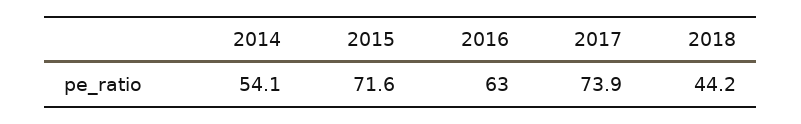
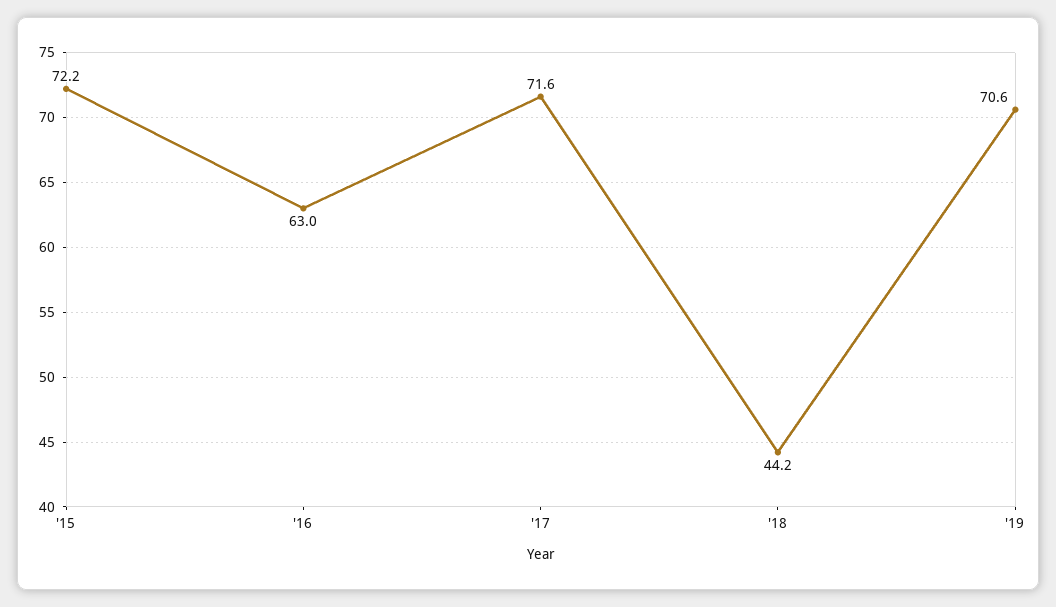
2014: 54.1 -> none
2015: 71.6 -> 72.2
2017: 73.9 -> 71.6
'19: none -> 70.6

